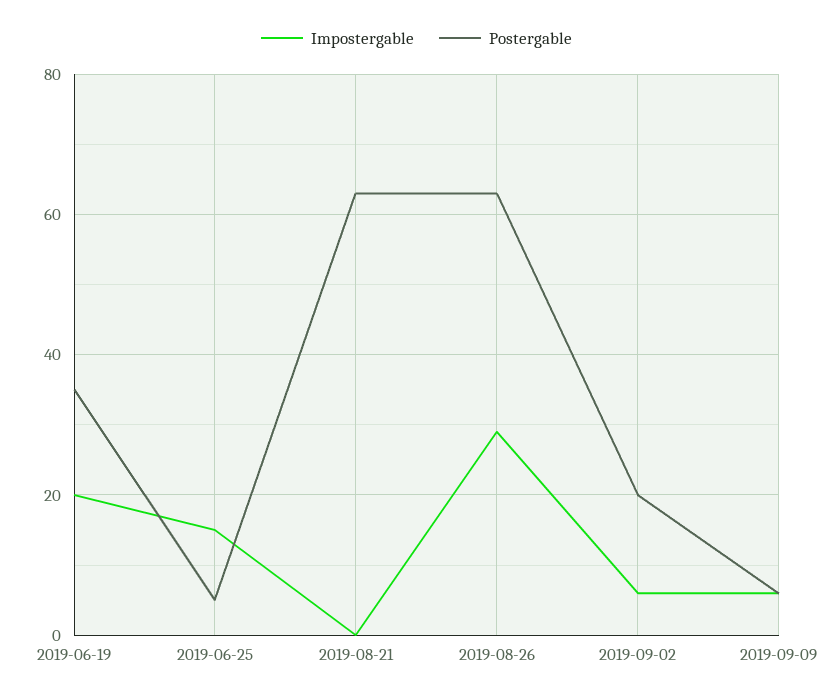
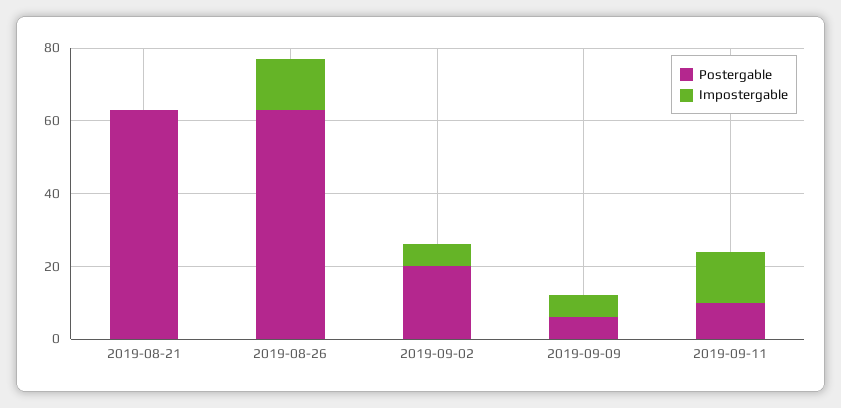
Impostergable, 2019-06-19: 20 -> none
Postergable, 2019-06-19: 35 -> none
Impostergable, 2019-06-25: 15 -> none
Postergable, 2019-06-25: 5 -> none
Impostergable, 2019-08-26: 30 -> 15
Postergable, 2019-09-11: none -> 10
Impostergable, 2019-09-11: none -> 15

